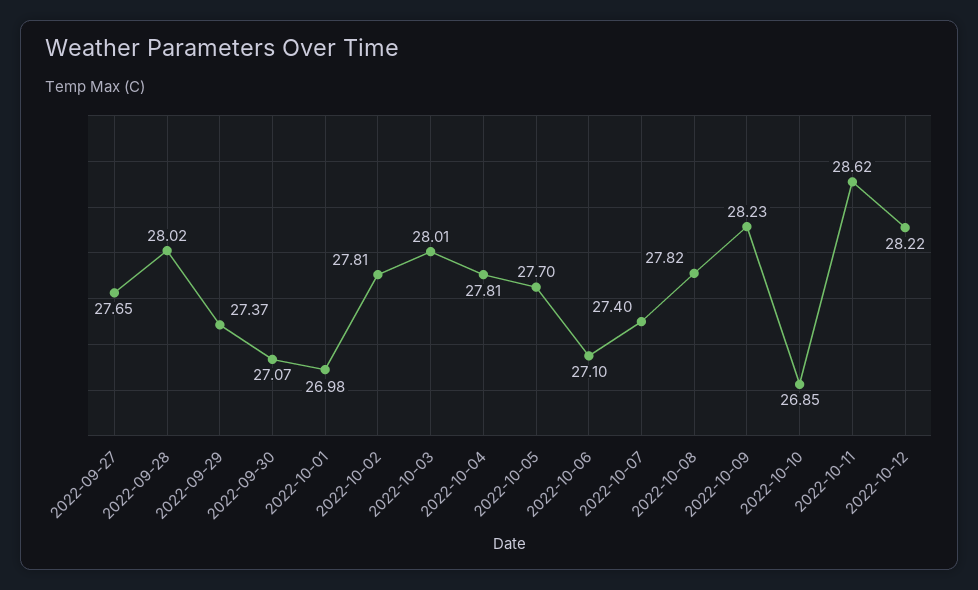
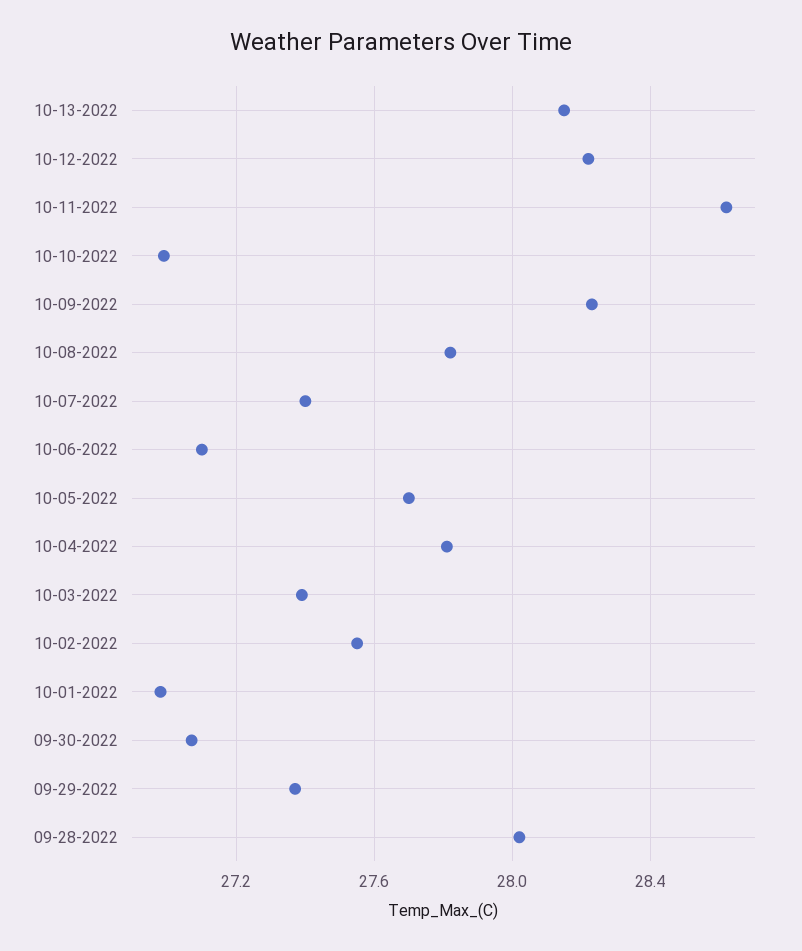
2022-09-27: 27.65 -> none
2022-10-02: 27.81 -> 27.55
2022-10-03: 28.01 -> 27.4
2022-10-10: 26.85 -> 27
10-13-2022: none -> 28.15

